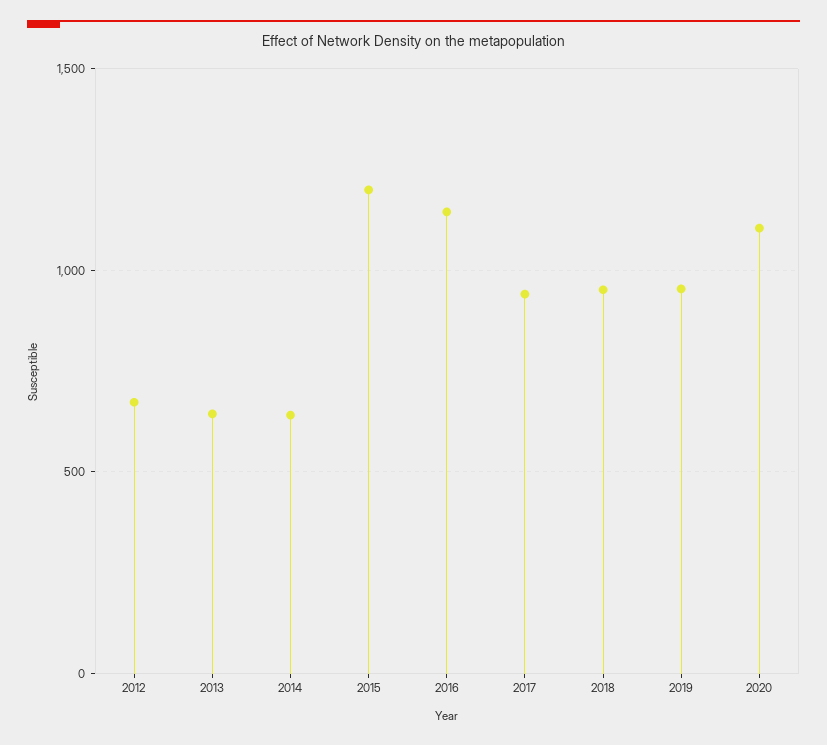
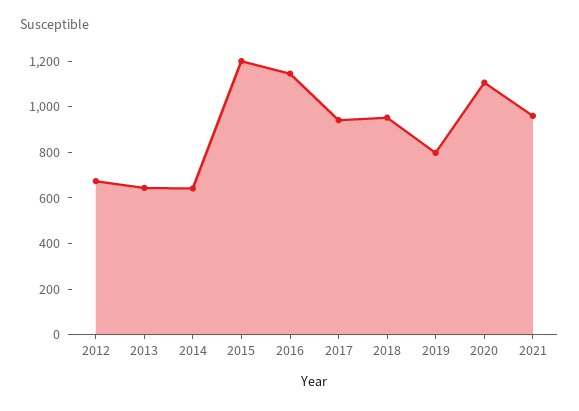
2019: 950 -> 800
2021: none -> 950

